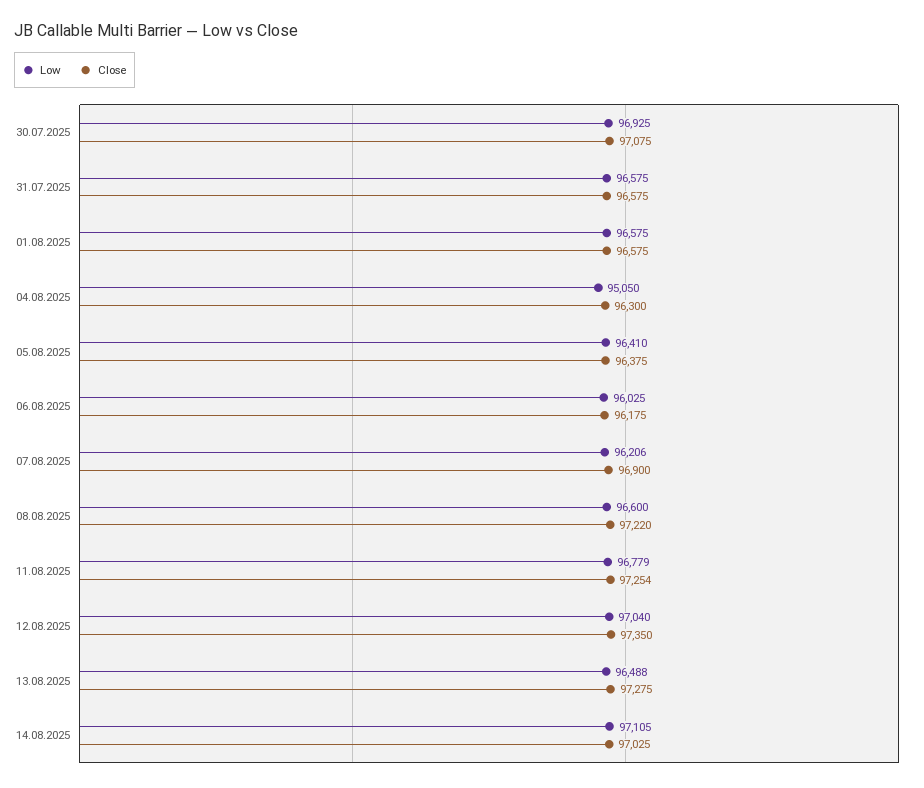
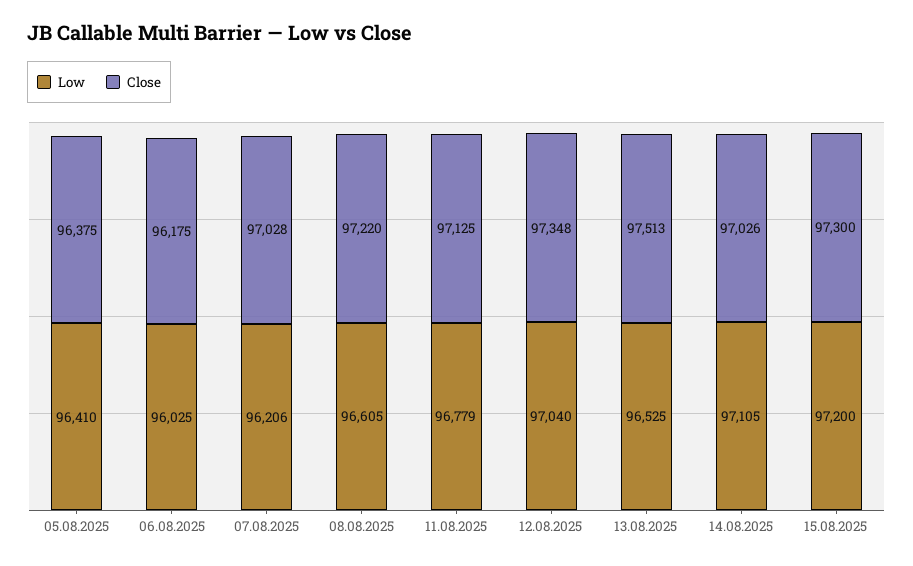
Low, 30.07.2025: 96925 -> none
Close, 30.07.2025: 97075 -> none
Low, 31.07.2025: 96575 -> none
Close, 31.07.2025: 96575 -> none
Low, 01.08.2025: 96575 -> none
Close, 01.08.2025: 96575 -> none
Low, 04.08.2025: 95050 -> none
Close, 04.08.2025: 96300 -> none
Close, 07.08.2025: 96900 -> 97028
Low, 08.08.2025: 96600 -> 96605
Close, 11.08.2025: 97254 -> 97125
Close, 12.08.2025: 97350 -> 97348
Low, 13.08.2025: 96488 -> 96525
Close, 13.08.2025: 97275 -> 97513
Close, 14.08.2025: 97025 -> 97026
Low, 15.08.2025: none -> 97200
Close, 15.08.2025: none -> 97300

